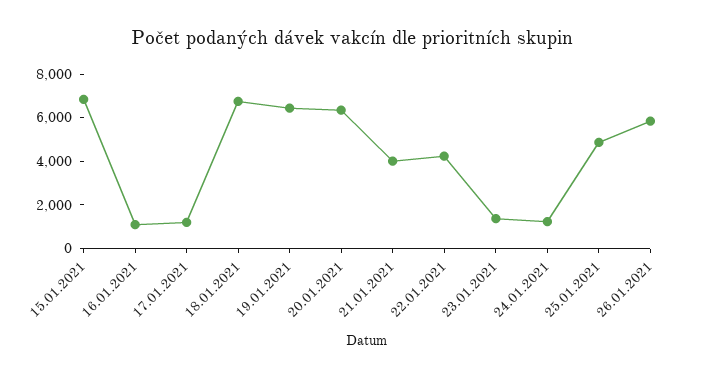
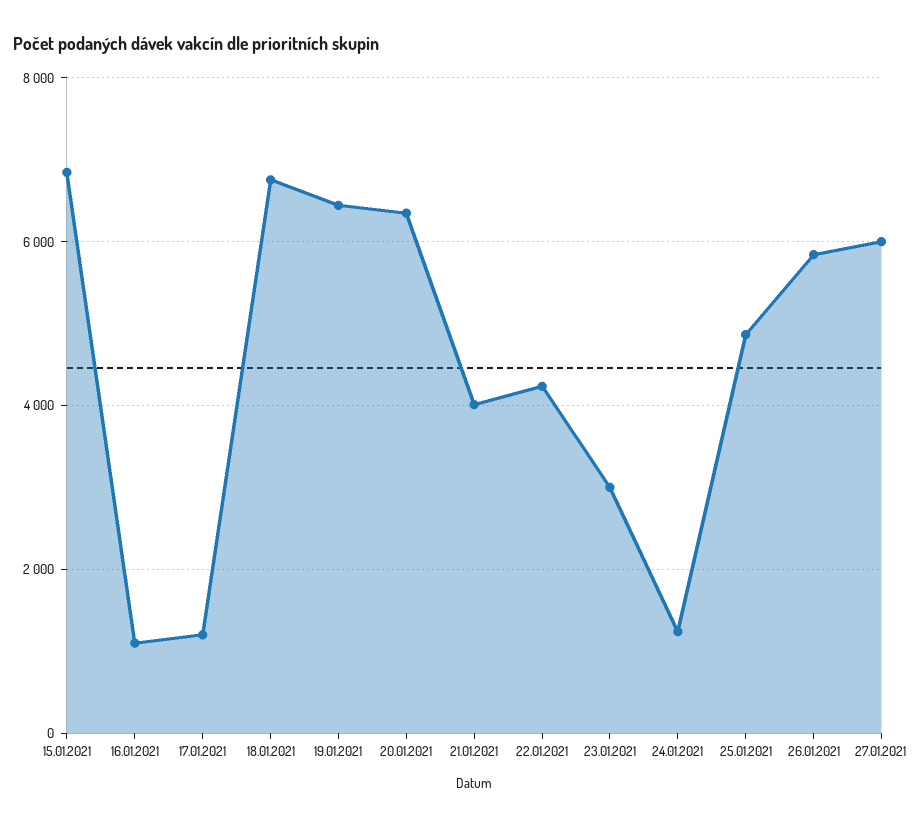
23.01.2021: 1500 -> 3000
27.01.2021: none -> 6000

